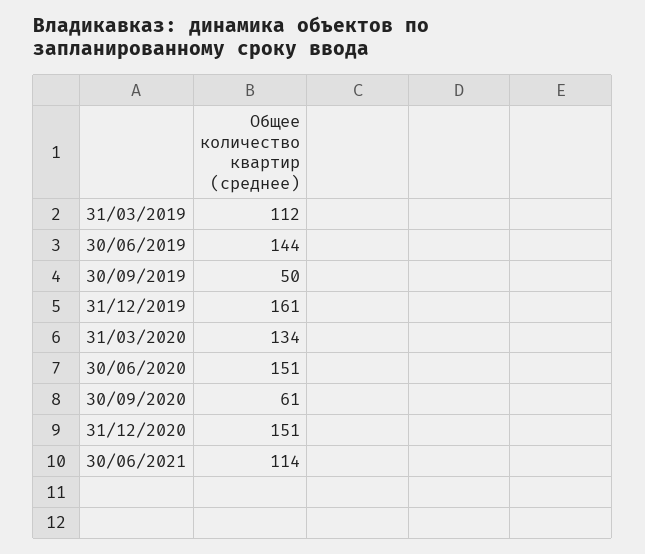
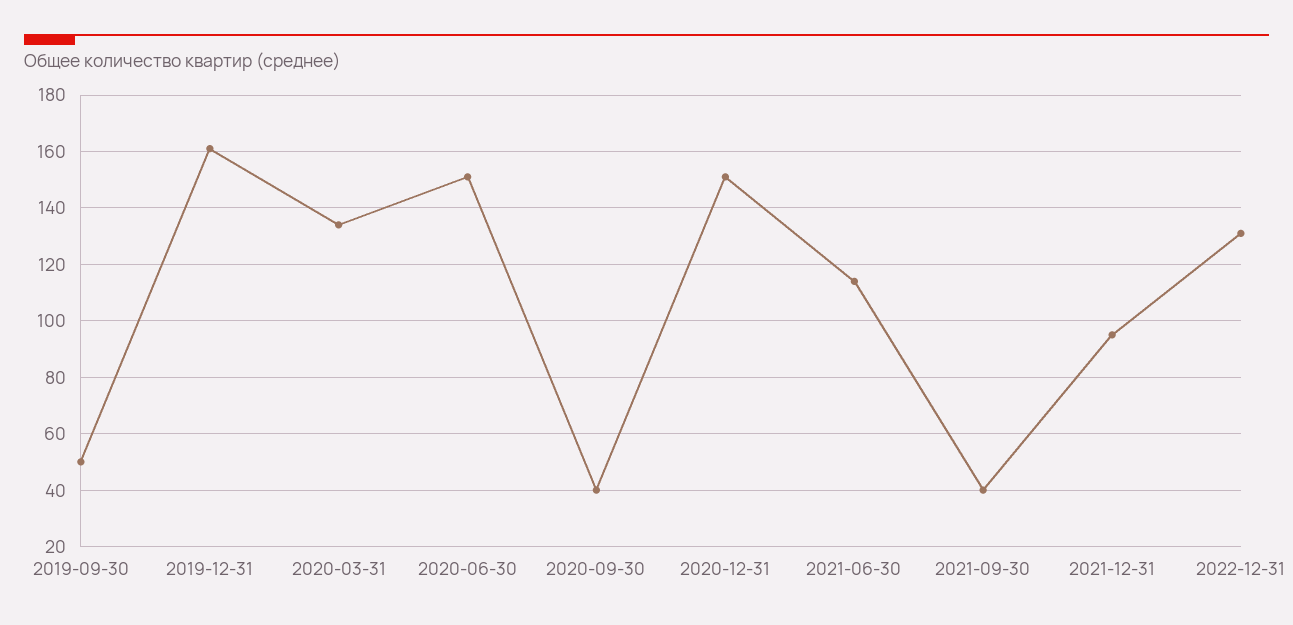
31/03/2019: 112 -> none
30/06/2019: 144 -> none
30/09/2020: 61 -> 40
2021-09-30: none -> 40
2021-12-31: none -> 95
2022-12-31: none -> 130

